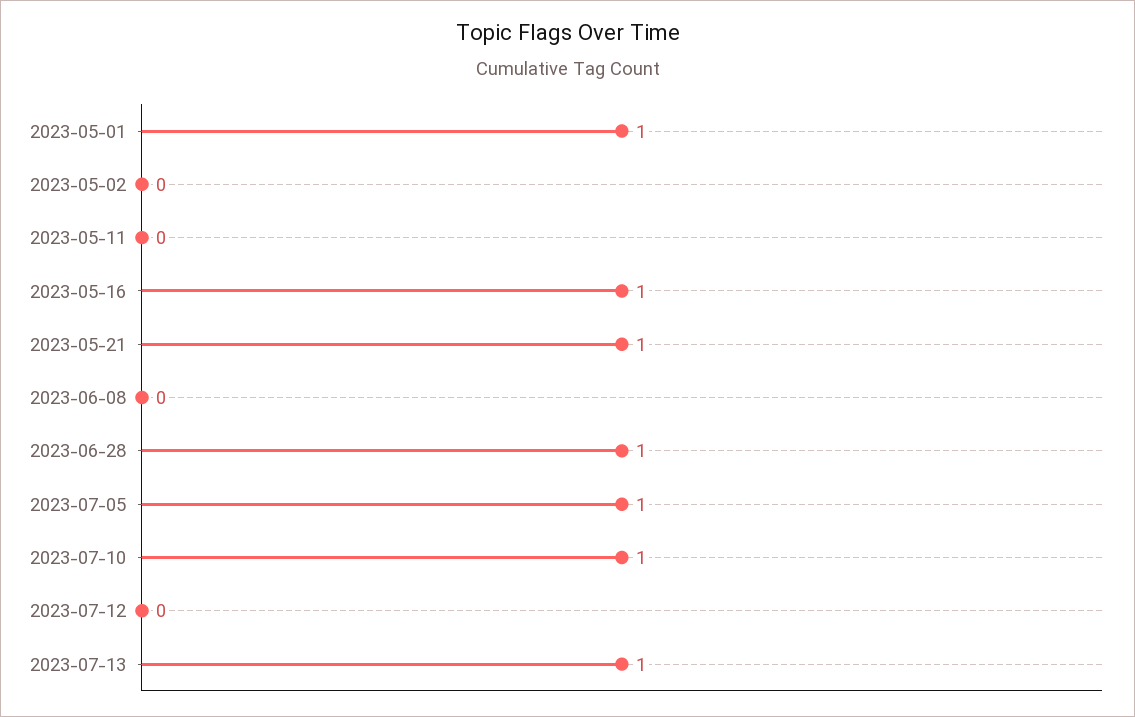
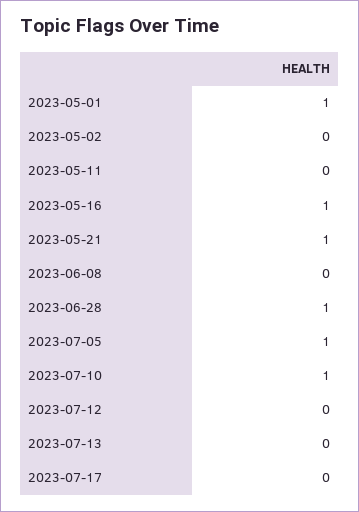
2023-07-13: 1 -> 0
2023-07-17: none -> 0

